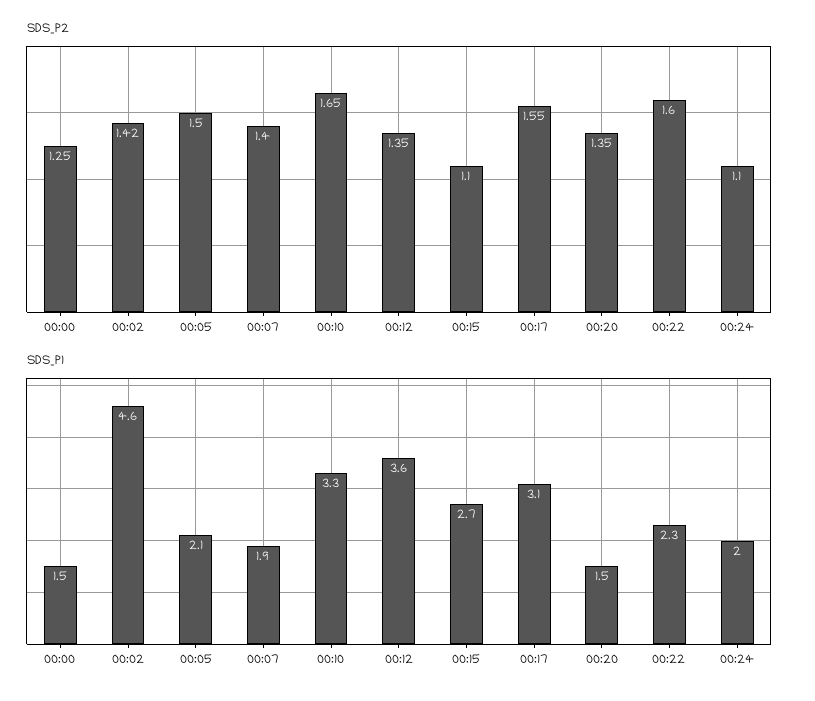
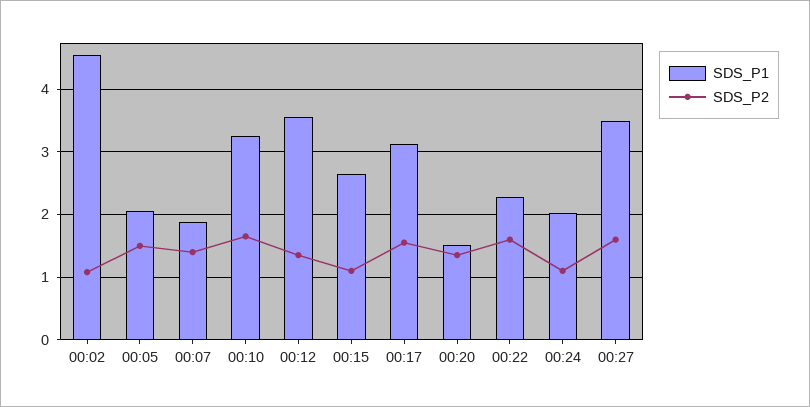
SDS_P2, 00:00: 1.25 -> none
SDS_P2, 00:02: 1.42 -> 1.1
SDS_P1, 00:00: 1.5 -> none
SDS_P1, 00:27: none -> 3.5
SDS_P2, 00:27: none -> 1.6

